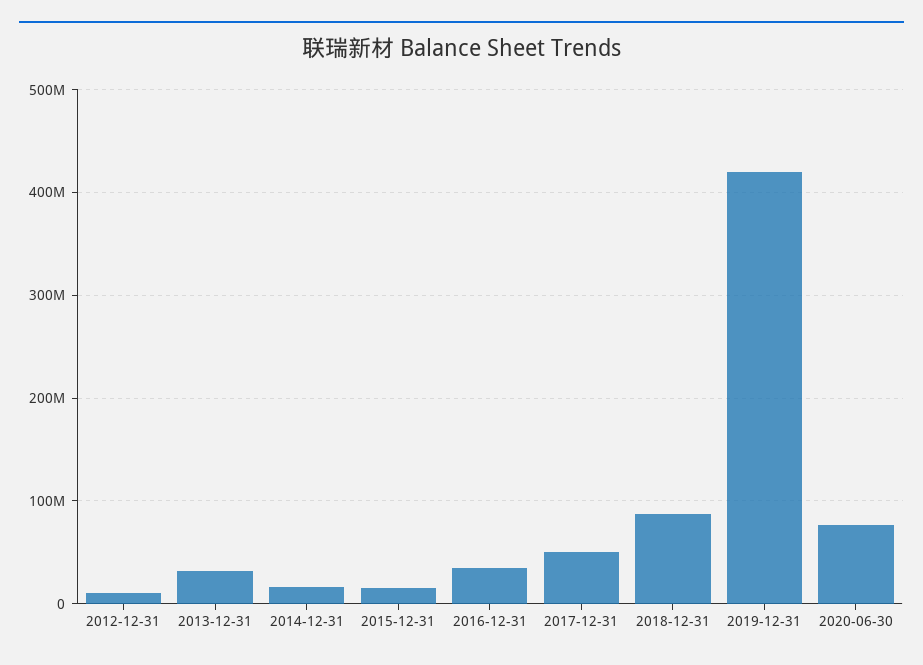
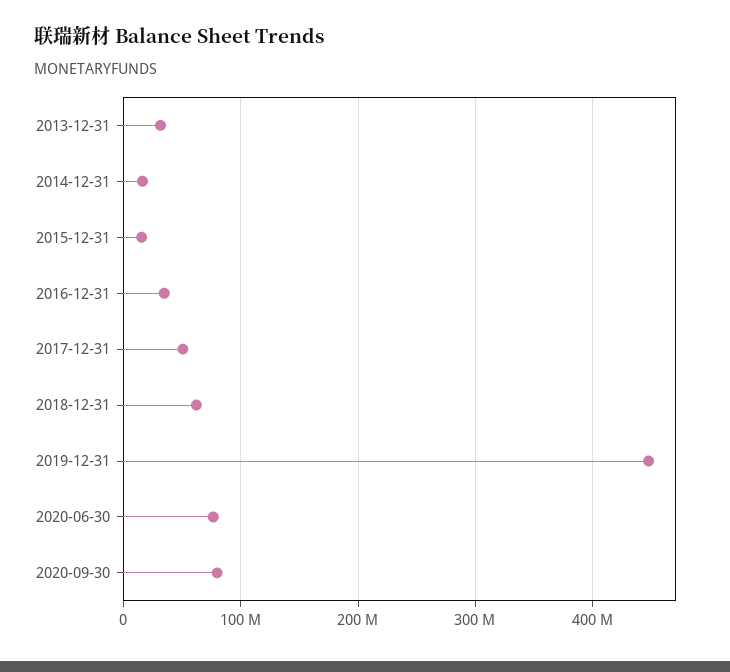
2012-12-31: 10000000 -> none
2018-12-31: 90000000 -> 60000000
2019-12-31: 420000000 -> 450000000
2020-09-30: none -> 80000000

